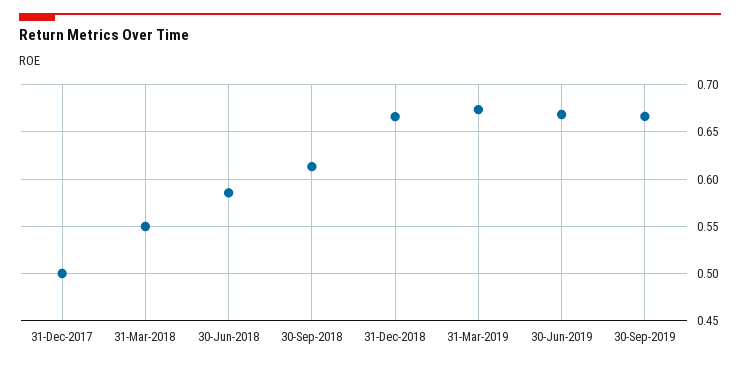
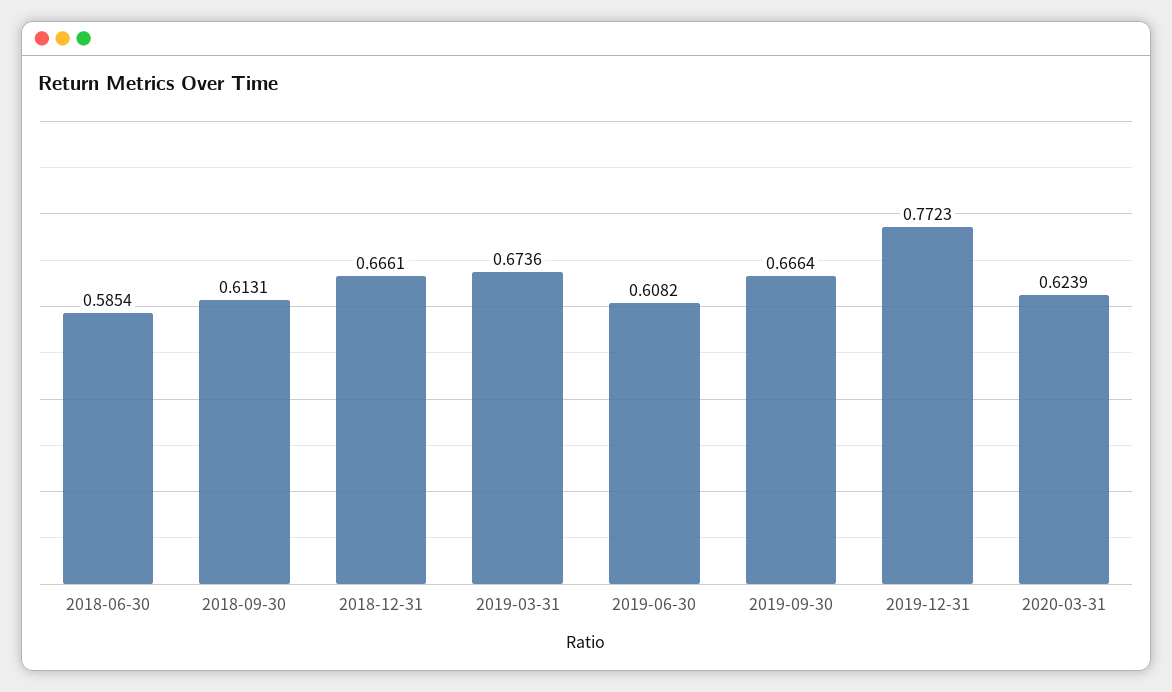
31-Dec-2017: 0.5 -> none
31-Mar-2018: 0.55 -> none
30-Jun-2019: 0.67 -> 0.6082
2019-12-31: none -> 0.7723
2020-03-31: none -> 0.6239

